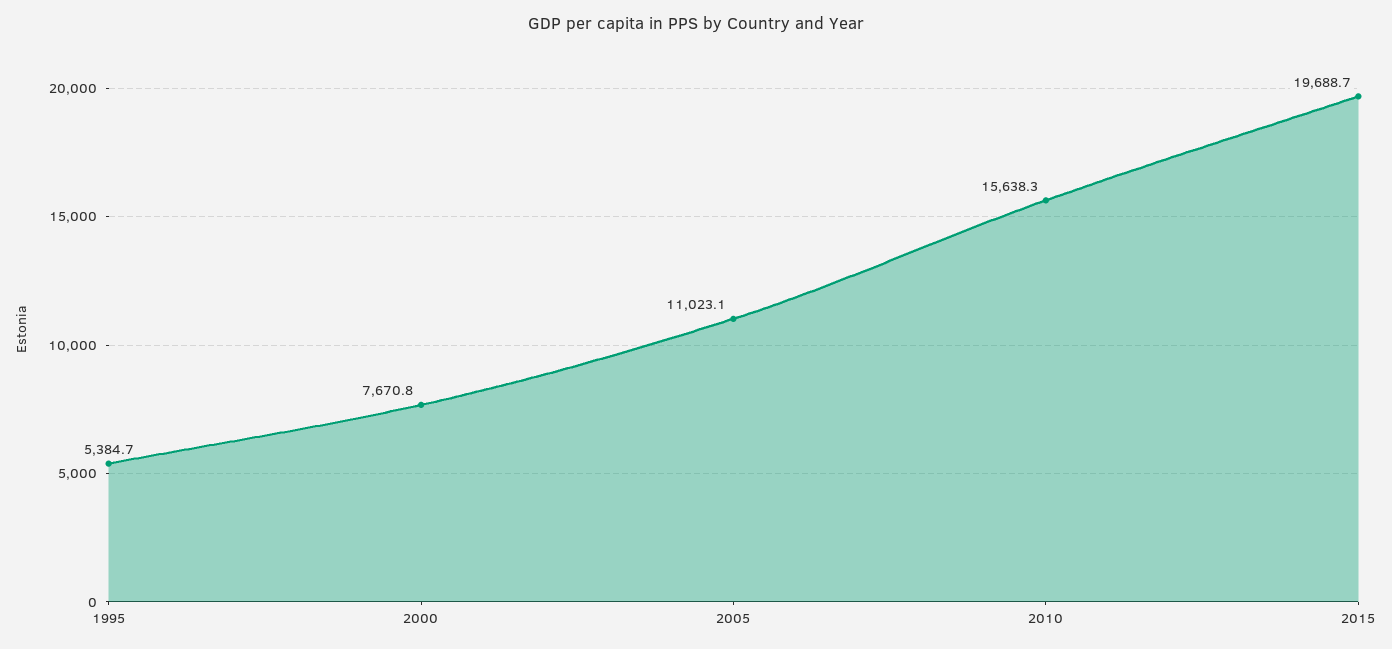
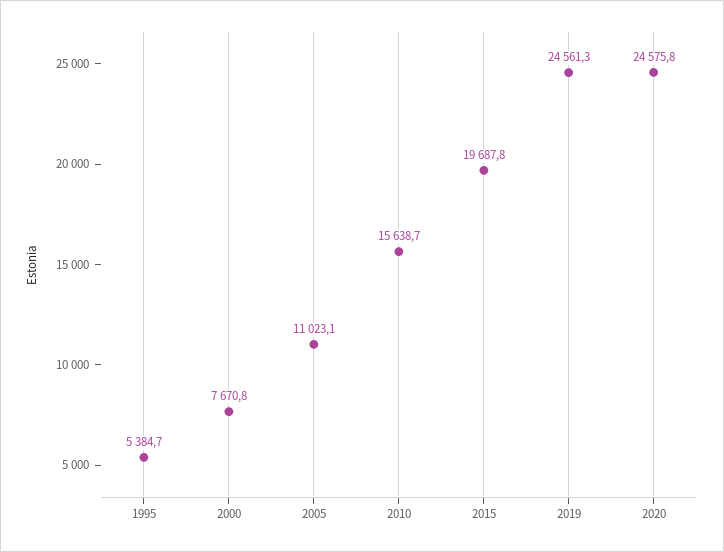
2010: 15638.3 -> 15638.7
2015: 19688.7 -> 19687.8
2019: none -> 24561.3
2020: none -> 24575.8

